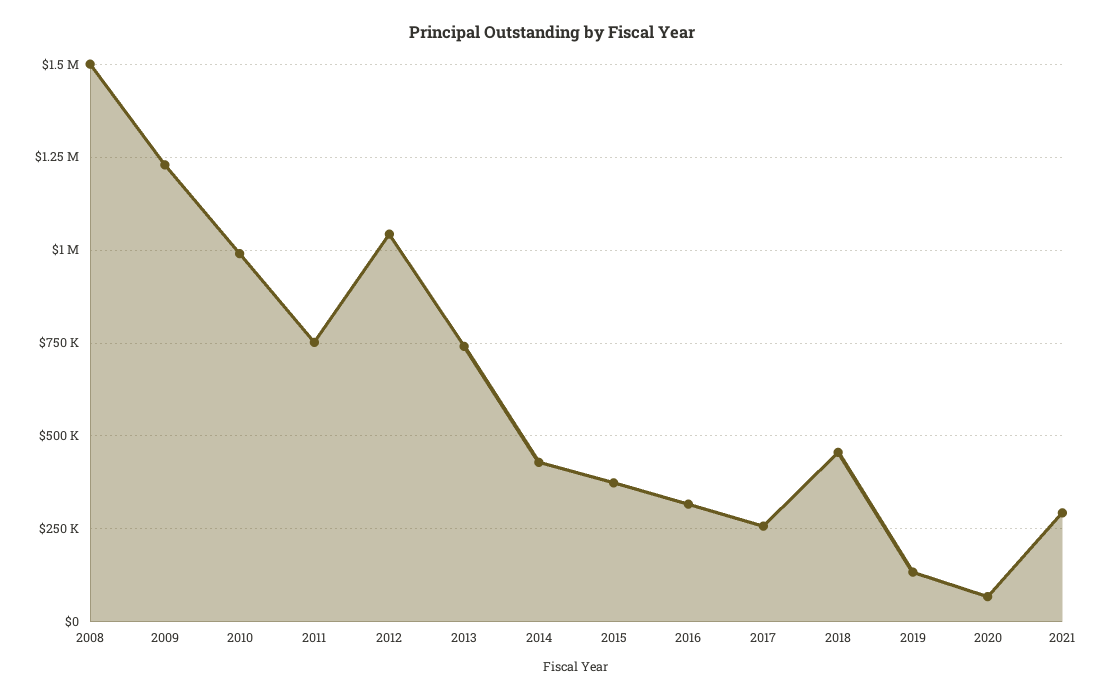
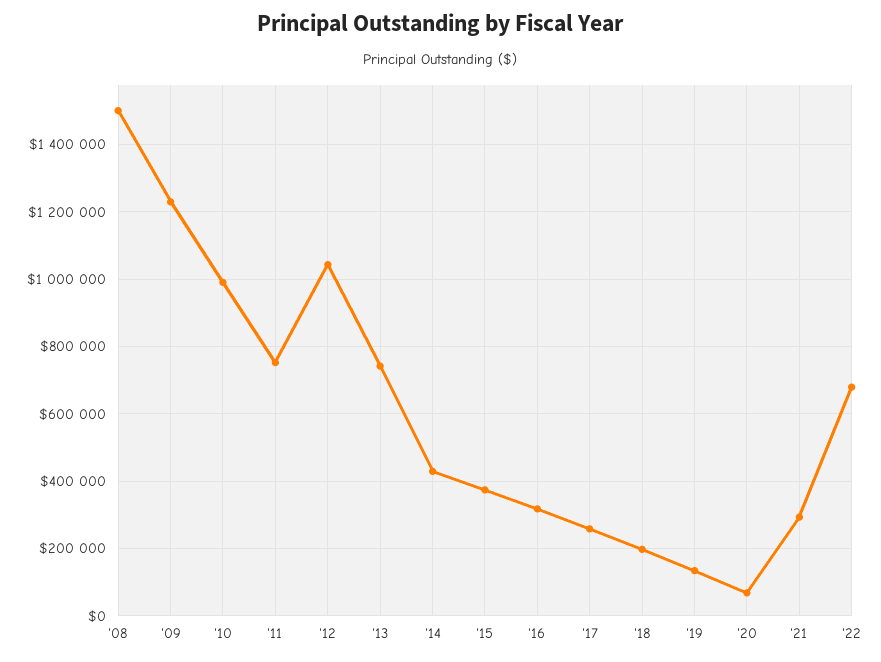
2018: 450000 -> 200000
'22: none -> 680000

